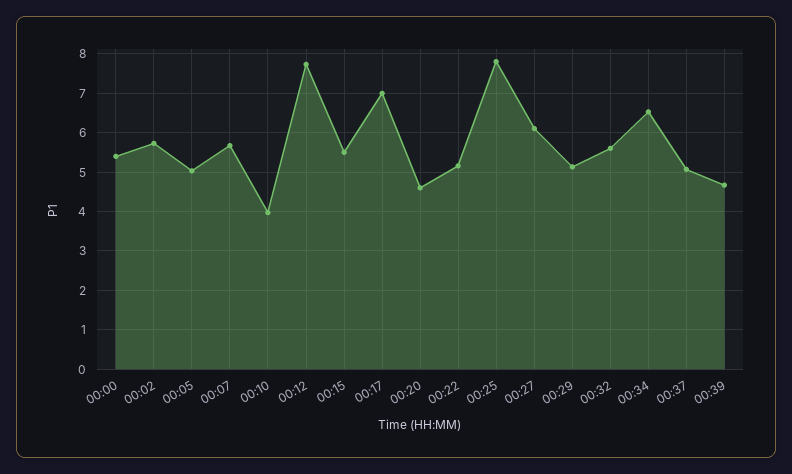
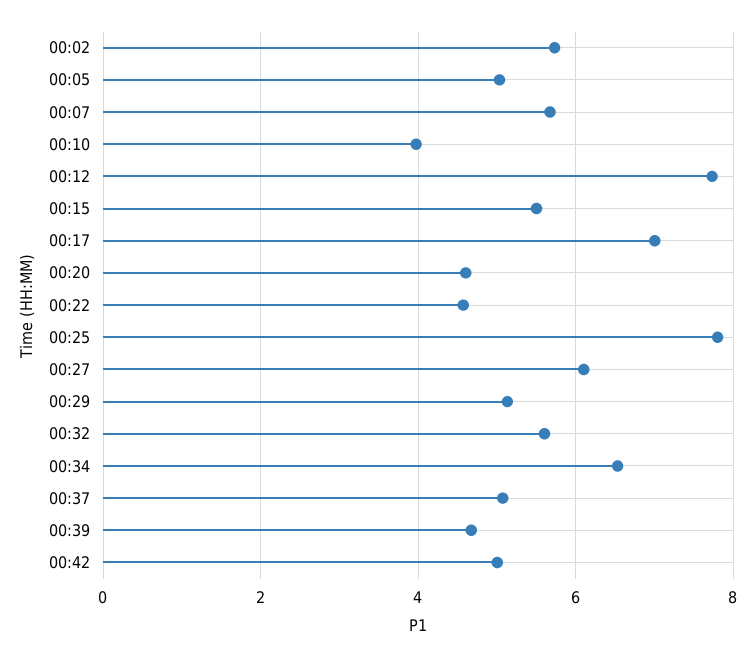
00:00: 5.4 -> none
00:22: 5.2 -> 4.6
00:42: none -> 5

